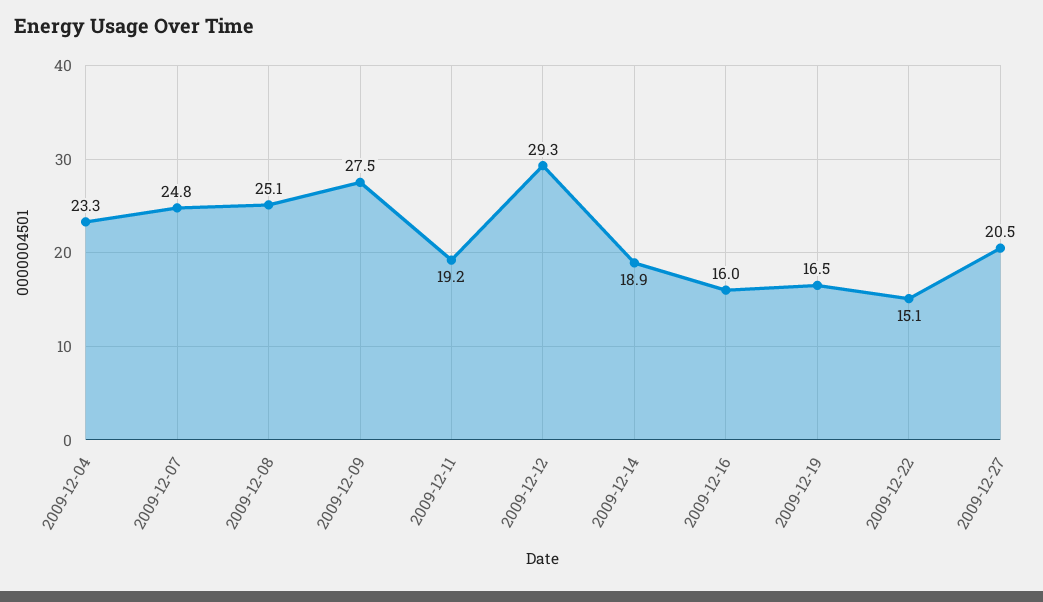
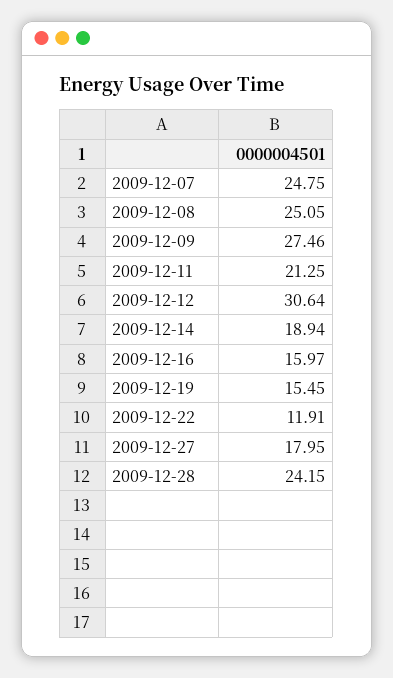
2009-12-04: 23.3 -> none
2009-12-11: 19.2 -> 21.25
2009-12-12: 29.3 -> 30.64
2009-12-19: 16.5 -> 15.45
2009-12-22: 15.1 -> 11.91
2009-12-27: 20.5 -> 17.95
2009-12-28: none -> 24.15

